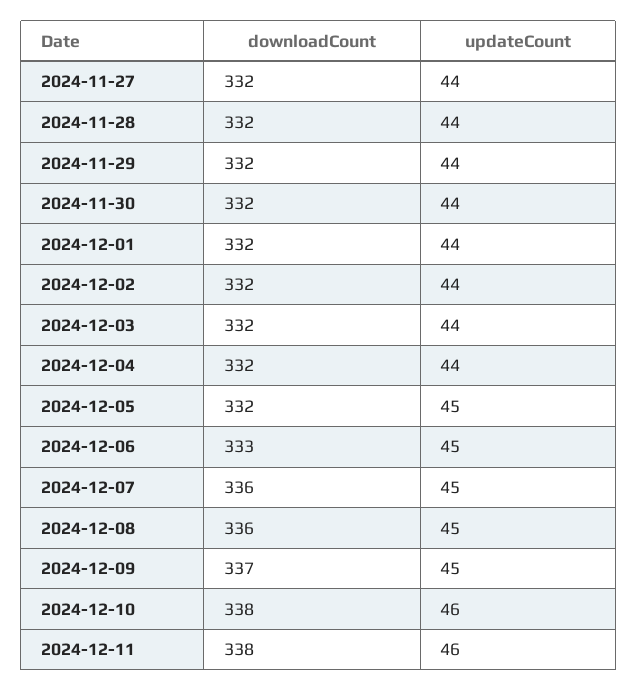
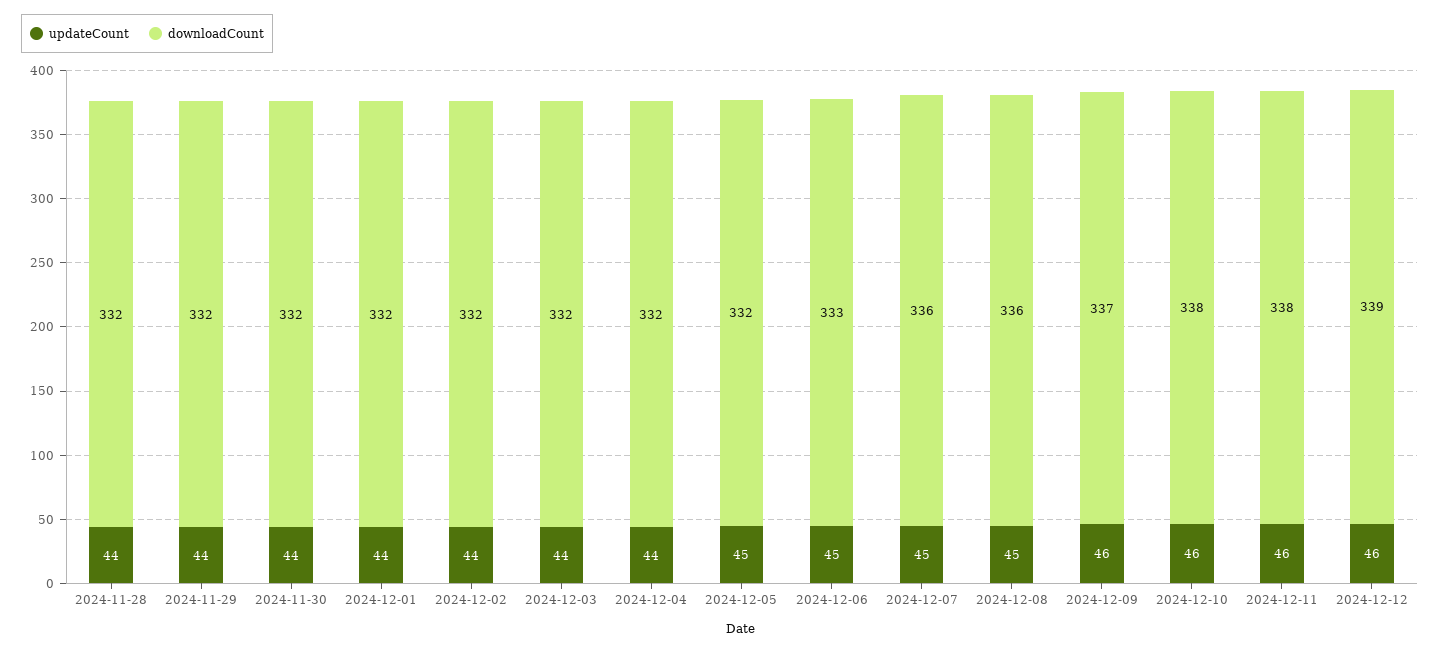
downloadCount, 2024-11-27: 332 -> none
updateCount, 2024-11-27: 44 -> none
updateCount, 2024-12-09: 45 -> 46
updateCount, 2024-12-12: none -> 46
downloadCount, 2024-12-12: none -> 339

